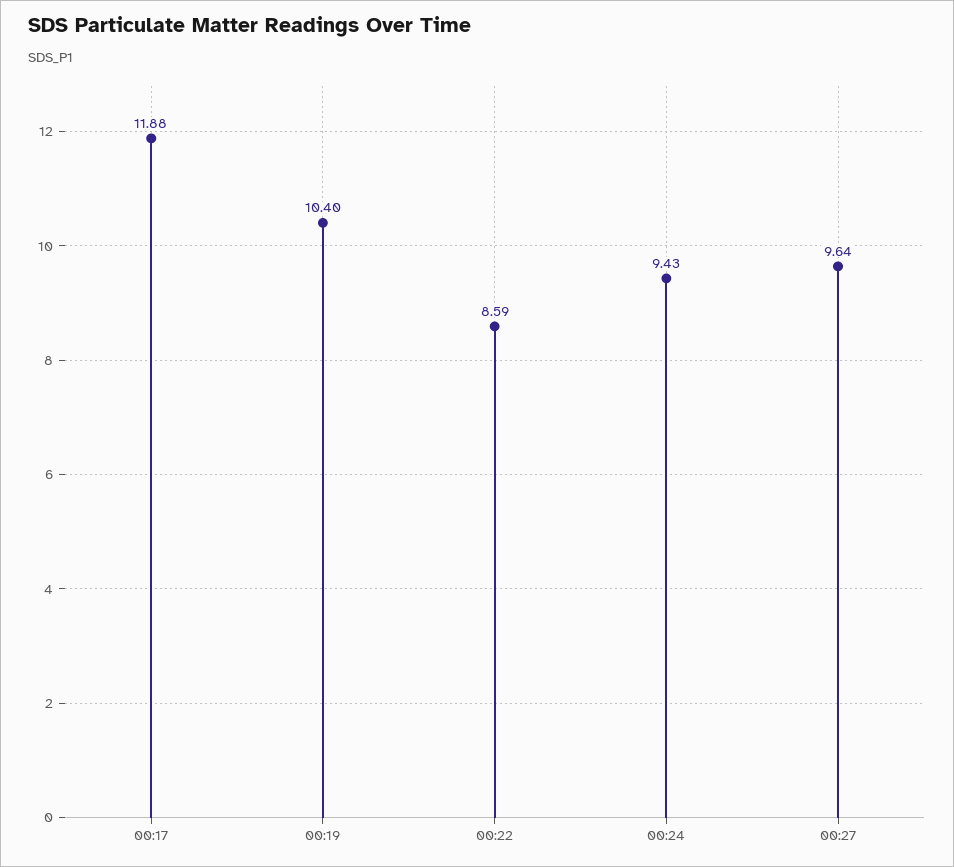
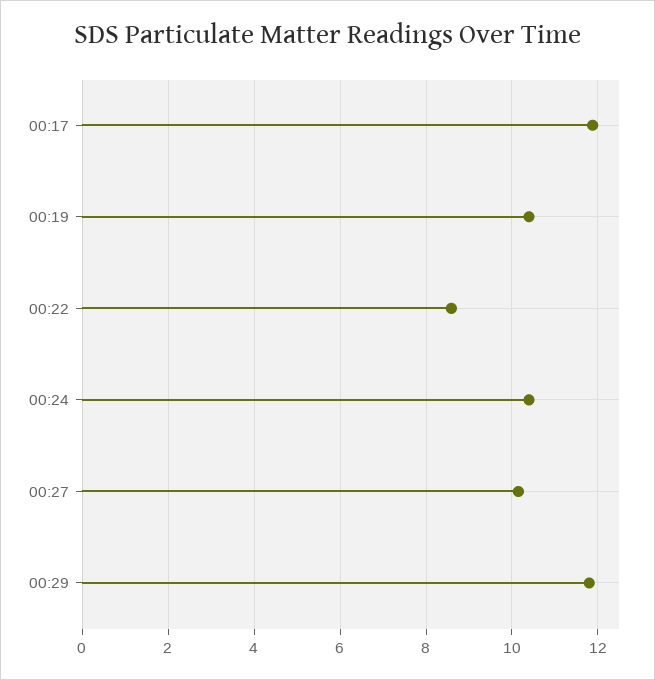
00:24: 9.43 -> 10.4
00:27: 9.64 -> 10.2
00:29: none -> 11.8

